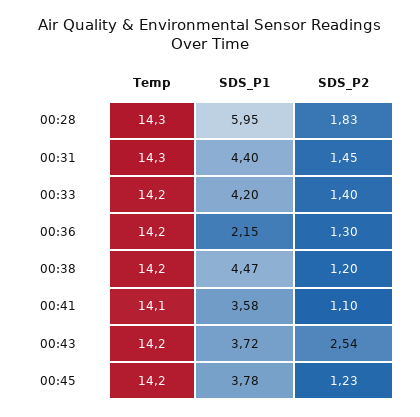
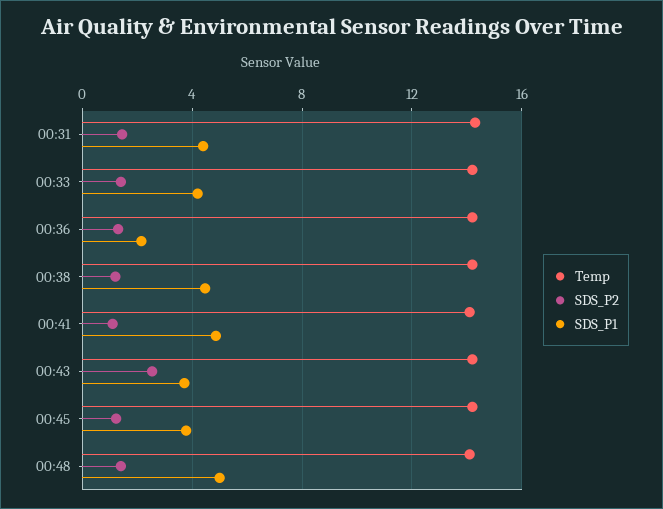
Temp, 00:28: 14.3 -> none
SDS_P1, 00:28: 5.95 -> none
SDS_P2, 00:28: 1.83 -> none
SDS_P1, 00:41: 3.58 -> 5
Temp, 00:48: none -> 14
SDS_P2, 00:48: none -> 1.5
SDS_P1, 00:48: none -> 5

